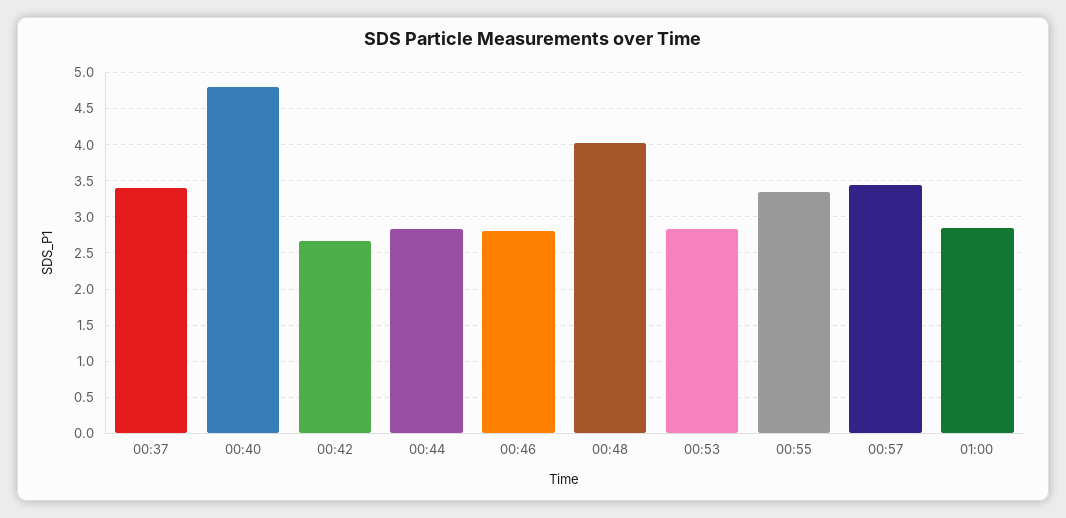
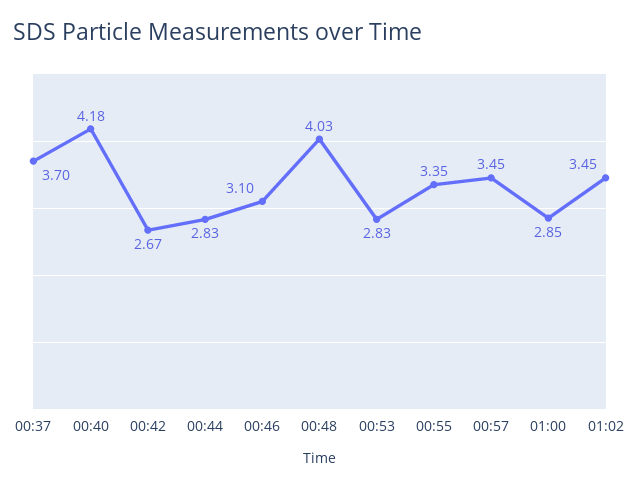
00:37: 3.4 -> 3.7
00:40: 4.8 -> 4.18
00:46: 2.8 -> 3.1
01:02: none -> 3.45

